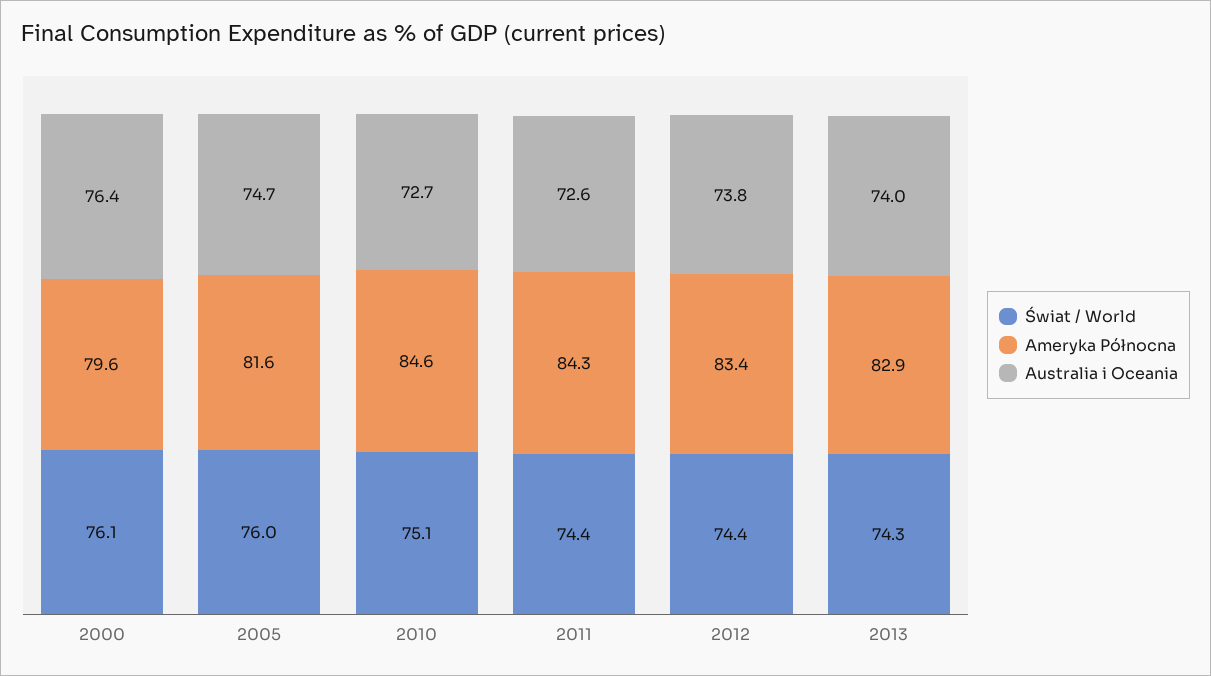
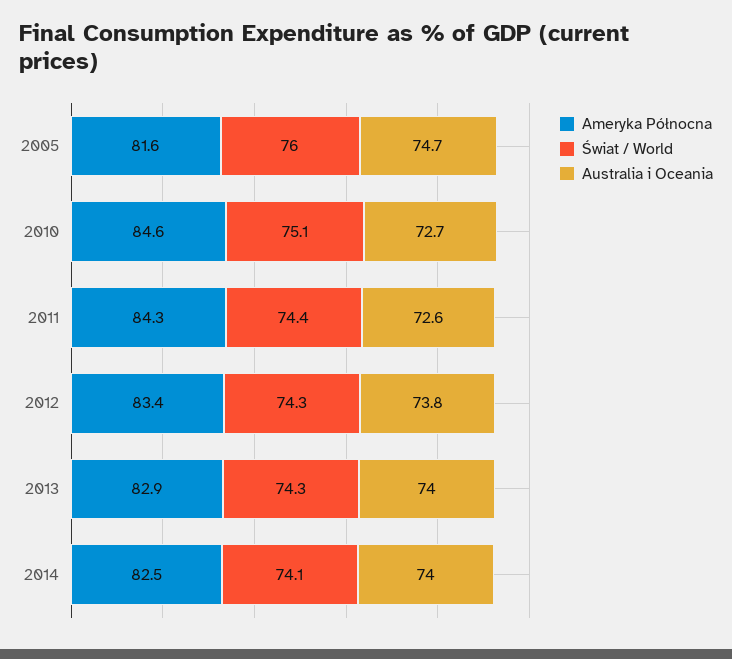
Świat / World, 2000: 76.1 -> none
Ameryka Północna, 2000: 79.6 -> none
Australia i Oceania, 2000: 76.4 -> none
Świat / World, 2012: 74.4 -> 74.3
Ameryka Północna, 2014: none -> 82.5
Świat / World, 2014: none -> 74.1
Australia i Oceania, 2014: none -> 74

